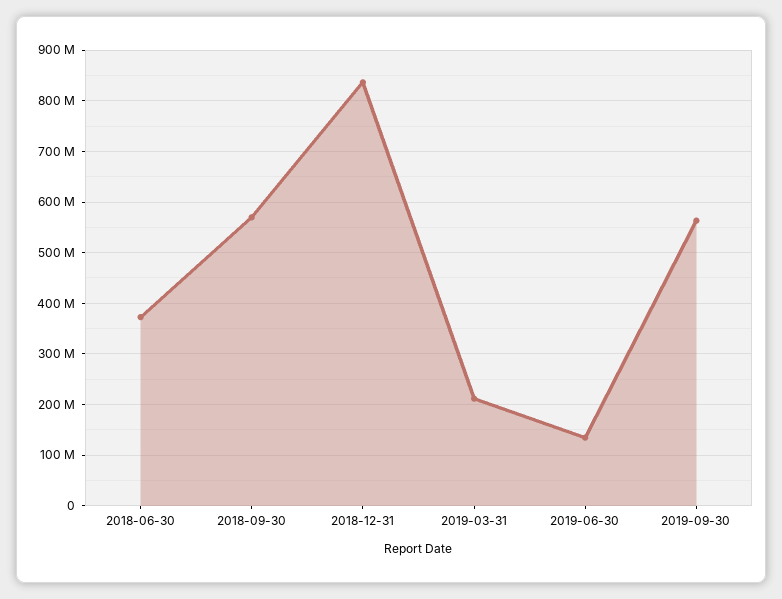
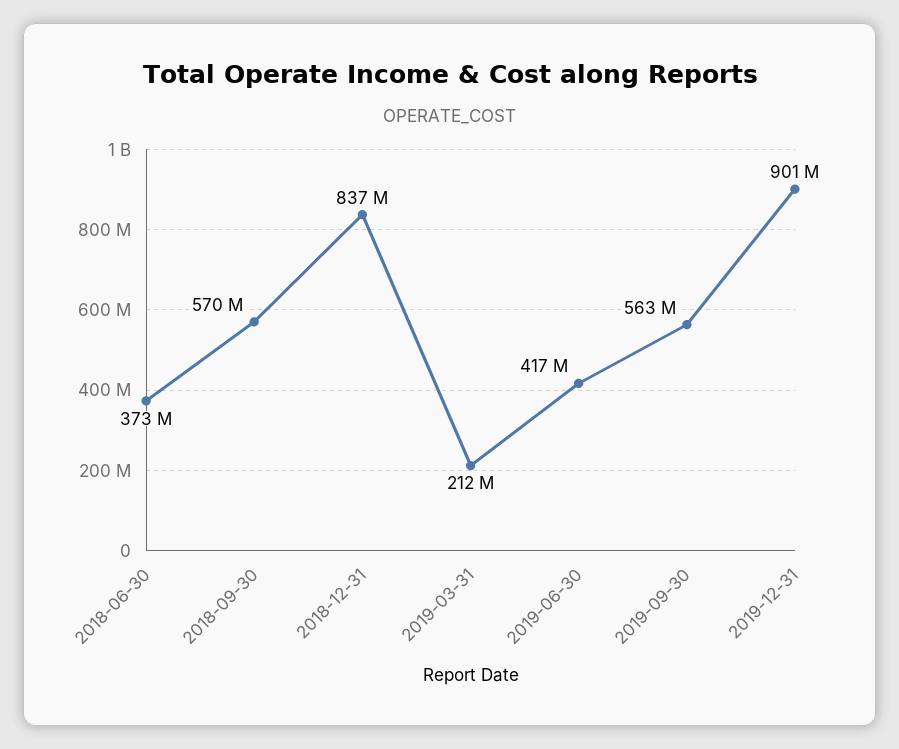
2019-06-30: 140000000 -> 417000000
2019-12-31: none -> 901000000

